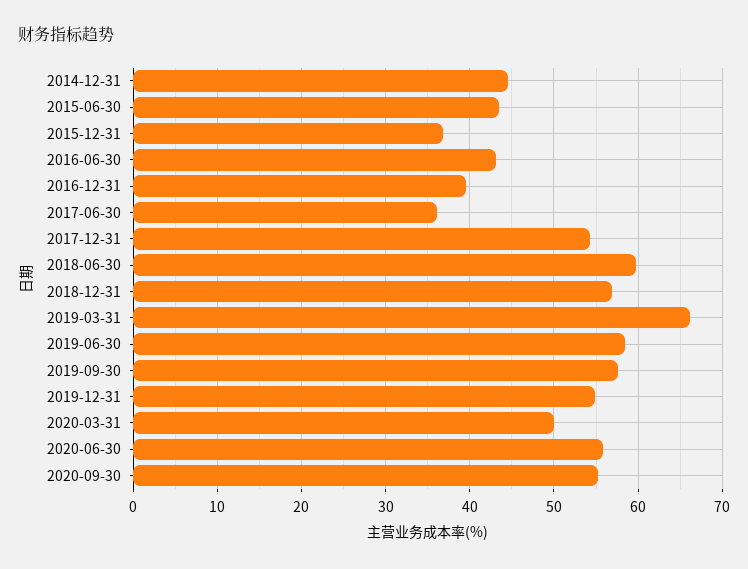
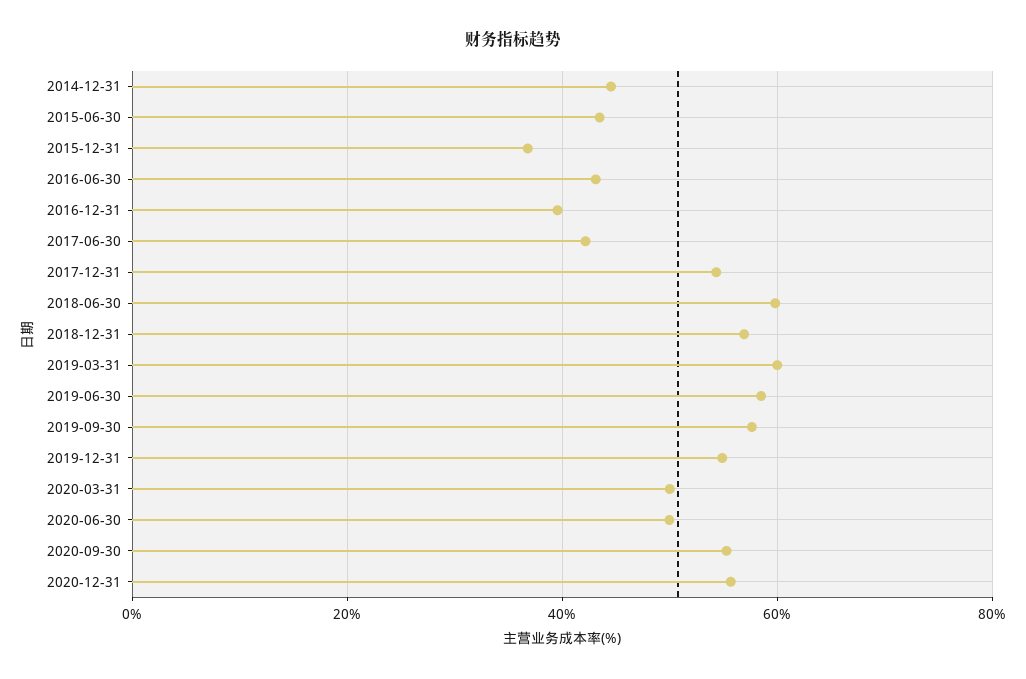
2017-06-30: 36 -> 42
2019-03-31: 66 -> 60
2020-06-30: 56 -> 50
2020-12-31: none -> 56

